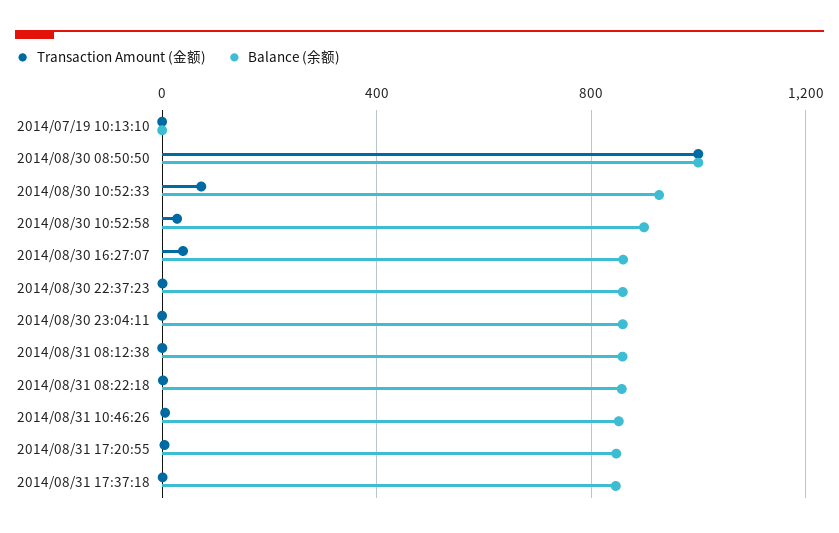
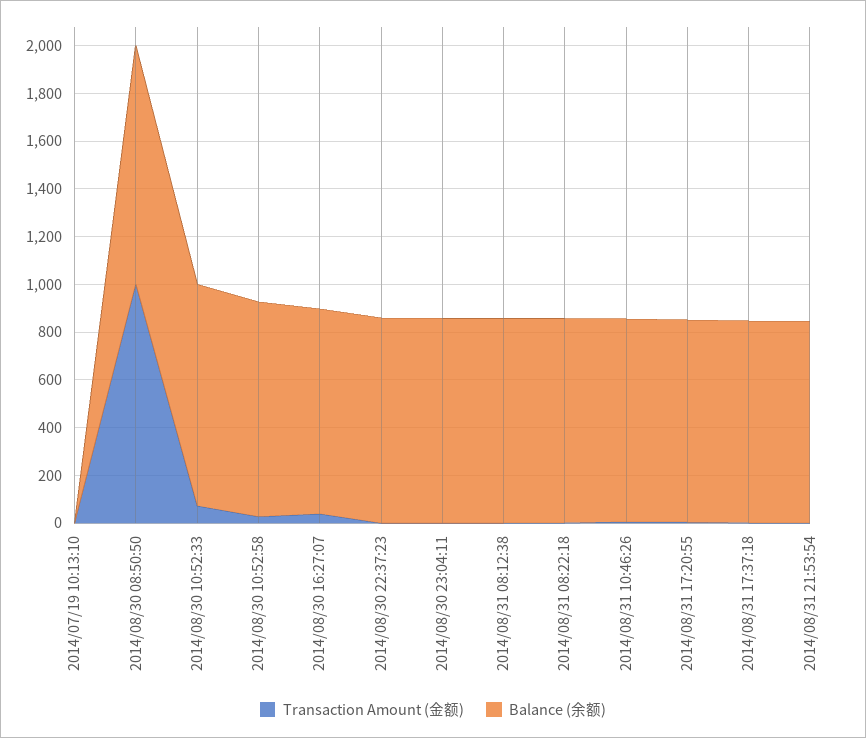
Transaction Amount (金额), 2014/08/31 21:53:54: none -> 0
Balance (余额), 2014/08/31 21:53:54: none -> 850

